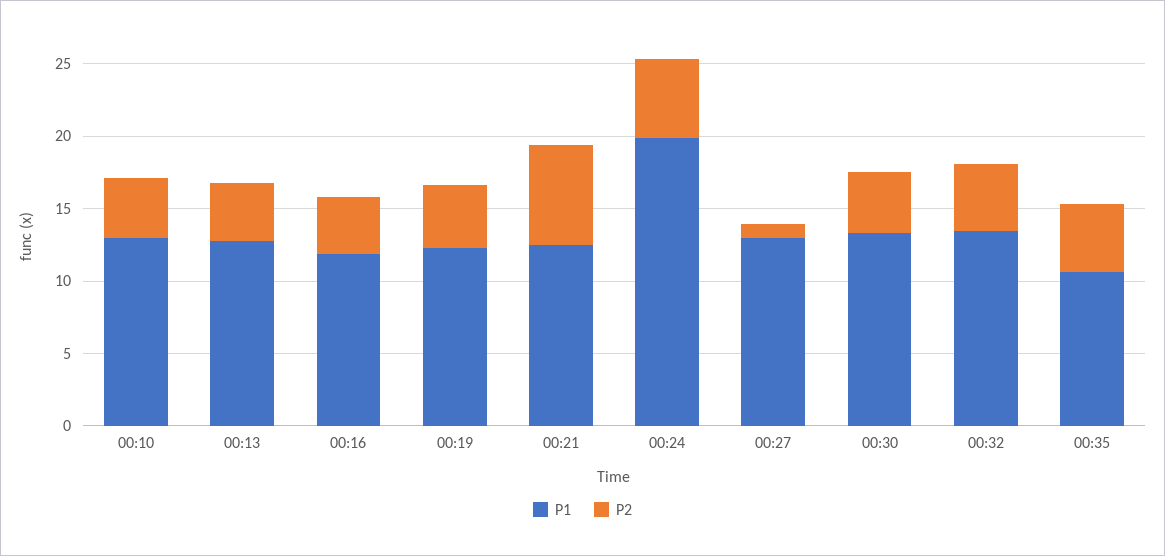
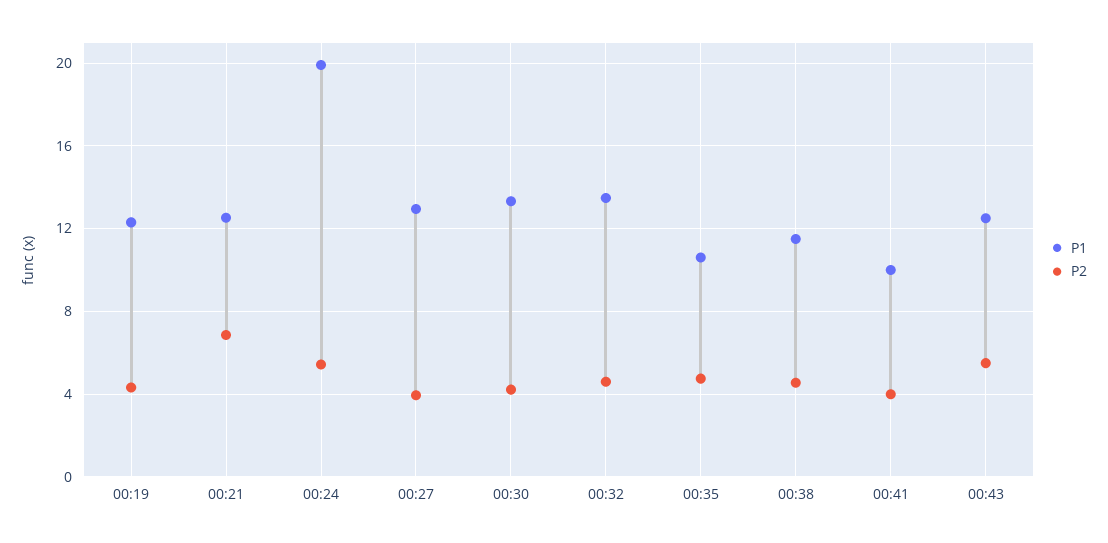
P1, 00:10: 13 -> none
P2, 00:10: 4 -> none
P1, 00:13: 13 -> none
P2, 00:13: 4 -> none
P1, 00:16: 12 -> none
P2, 00:16: 4 -> none
P2, 00:27: 1 -> 4
P1, 00:38: none -> 11.5
P2, 00:38: none -> 4.5
P1, 00:41: none -> 10
P2, 00:41: none -> 4
P1, 00:43: none -> 12.5
P2, 00:43: none -> 5.5

